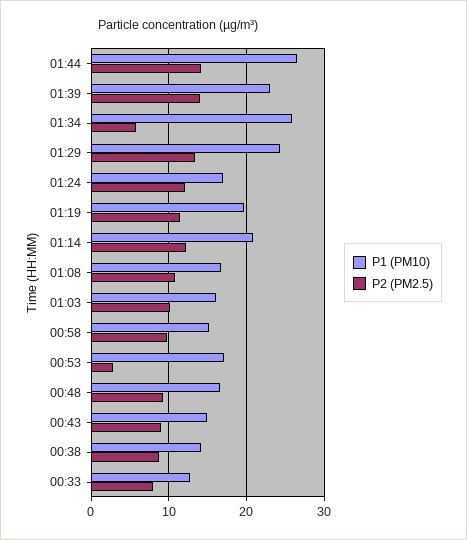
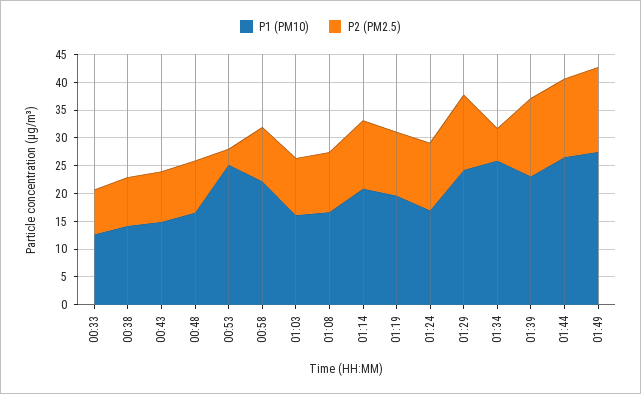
P1 (PM10), 00:58: 15 -> 22.5
P1 (PM10), 00:53: 17 -> 25
P1 (PM10), 01:49: none -> 27.5
P2 (PM2.5), 01:49: none -> 15

